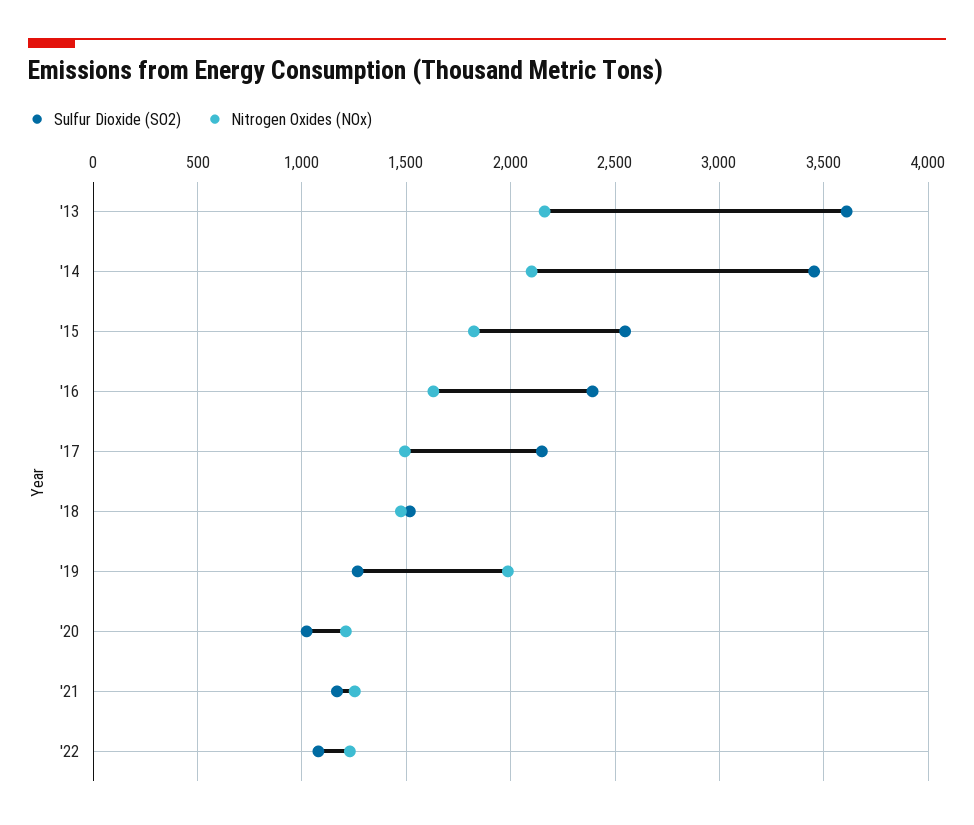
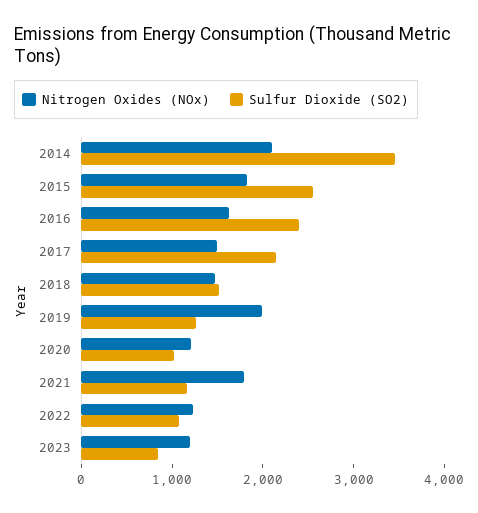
Sulfur Dioxide (SO2), '13: 3600 -> none
Nitrogen Oxides (NOx), '13: 2150 -> none
Nitrogen Oxides (NOx), '21: 1250 -> 1800
Nitrogen Oxides (NOx), 2023: none -> 1200
Sulfur Dioxide (SO2), 2023: none -> 800

